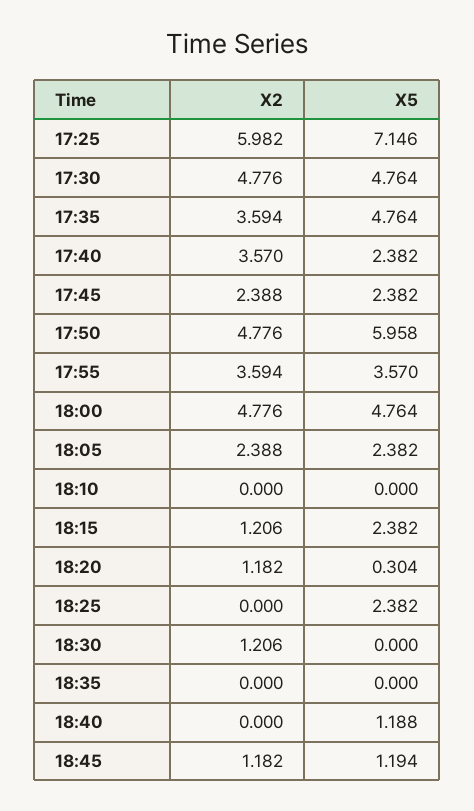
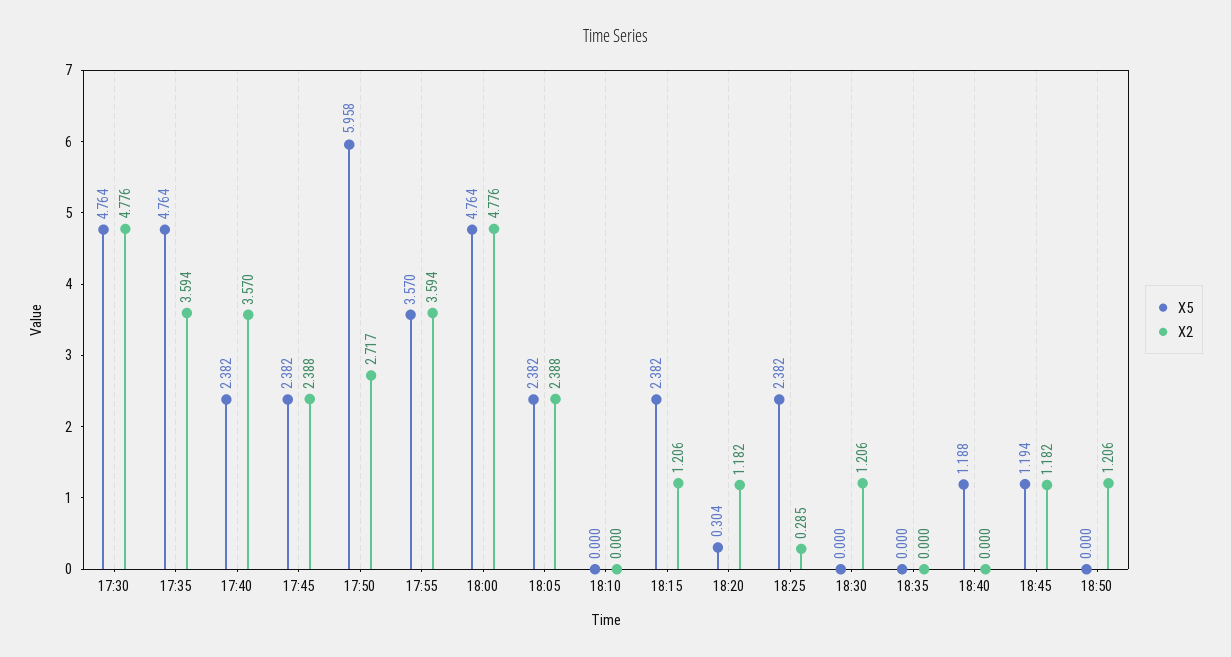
X2, 17:25: 5.982 -> none
X5, 17:25: 7.146 -> none
X2, 17:50: 4.776 -> 2.717
X2, 18:25: 0 -> 0.285
X5, 18:50: none -> 0
X2, 18:50: none -> 1.206

